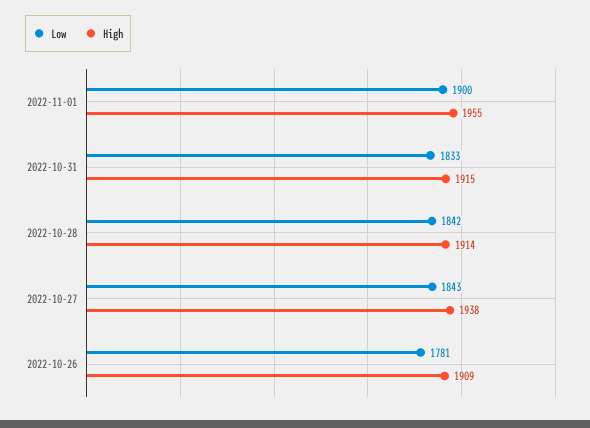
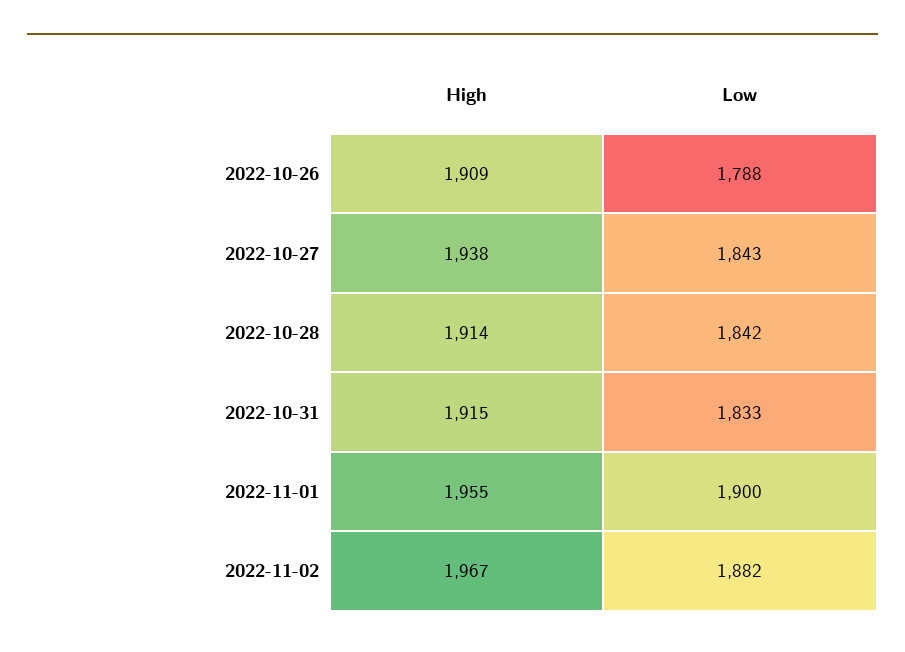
Low, 2022-10-26: 1781 -> 1788
High, 2022-11-02: none -> 1967
Low, 2022-11-02: none -> 1882

